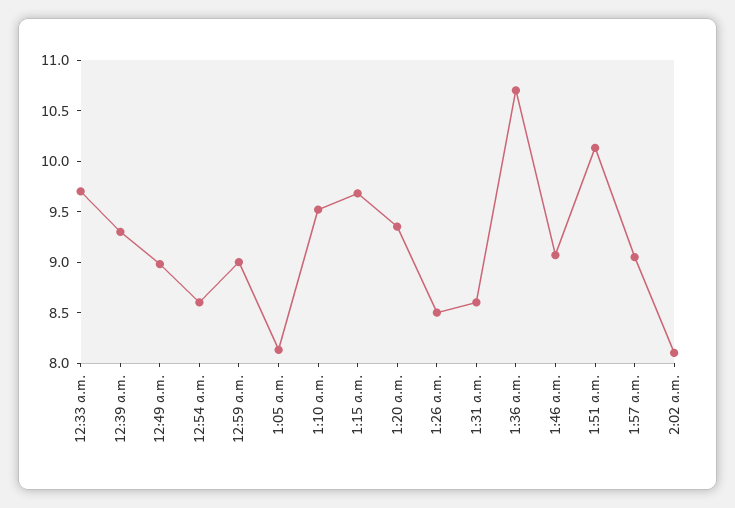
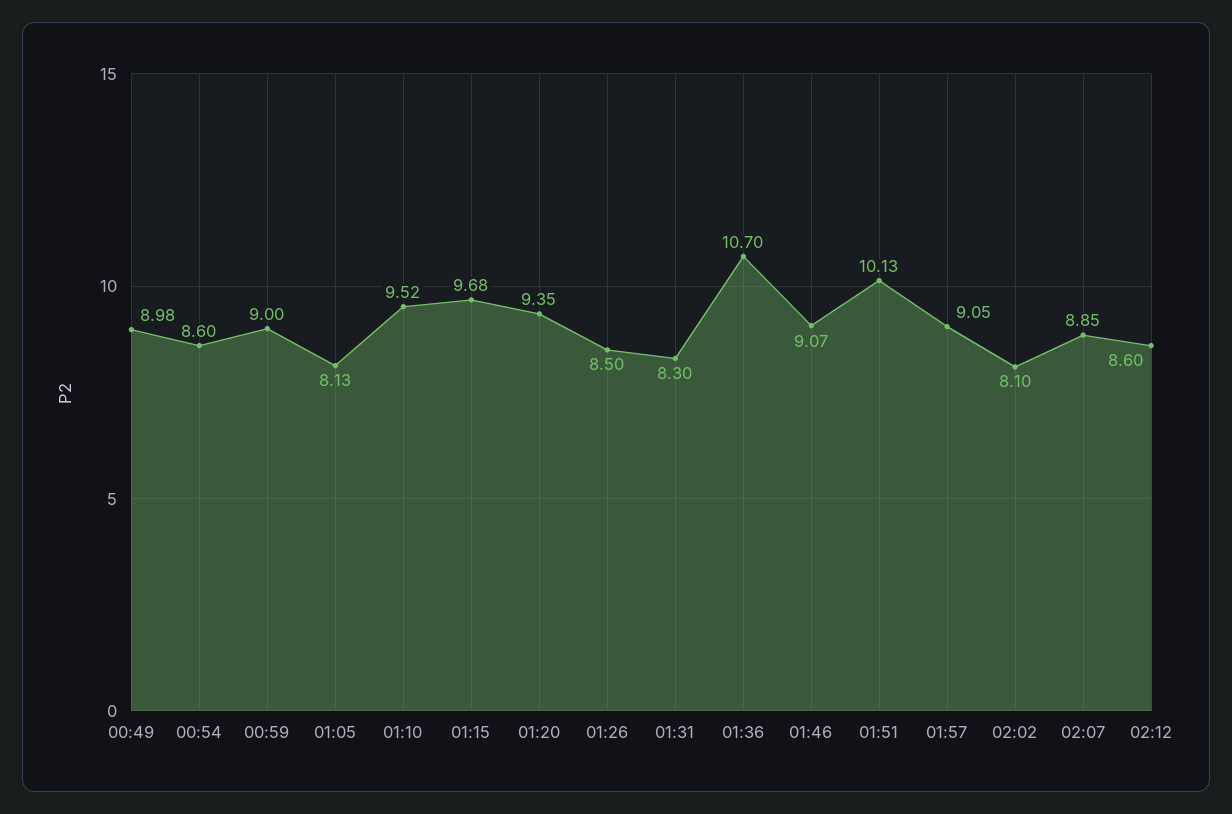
12:33 a.m.: 9.7 -> none
12:39 a.m.: 9.3 -> none
1:31 a.m.: 8.6 -> 8.3
02:07: none -> 8.85
02:12: none -> 8.6

